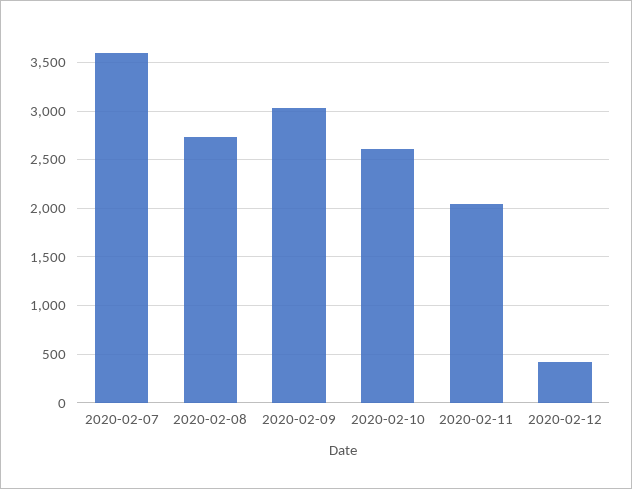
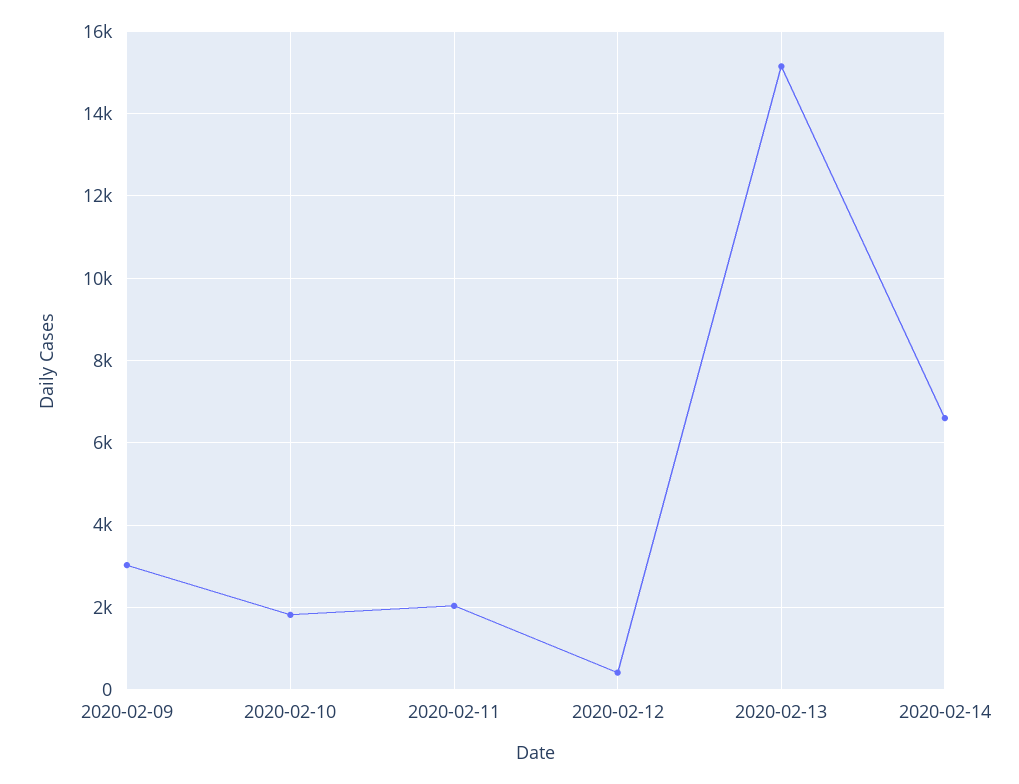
2020-02-07: 3600 -> none
2020-02-08: 2700 -> none
2020-02-10: 2600 -> 1800
2020-02-13: none -> 15200
2020-02-14: none -> 6600

